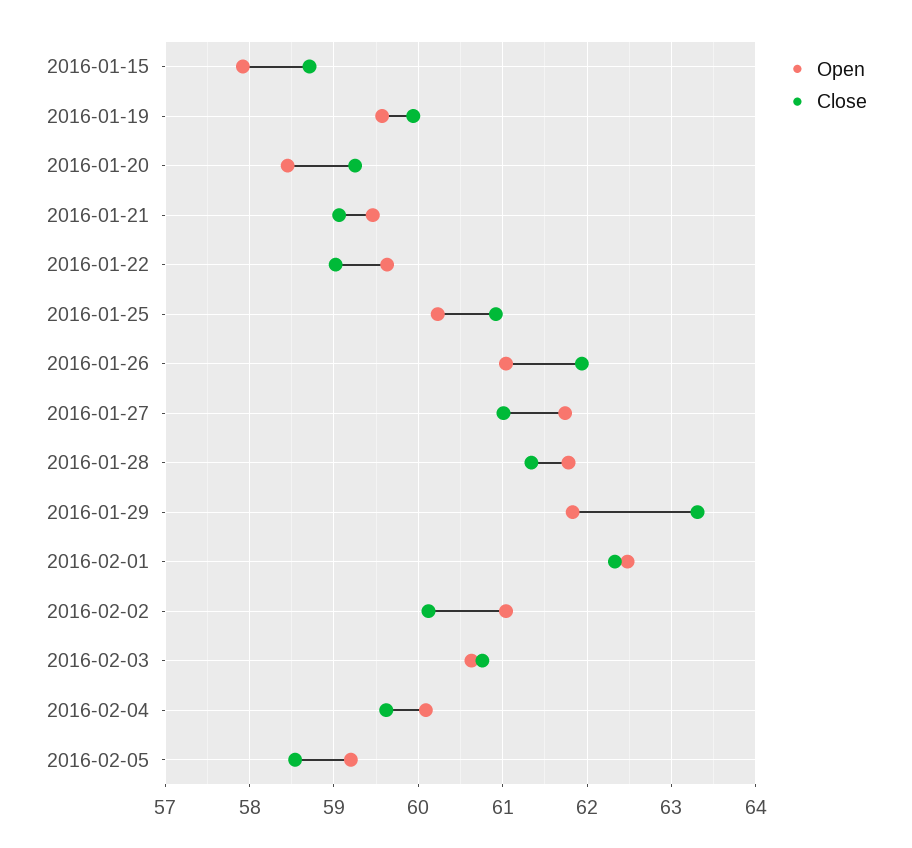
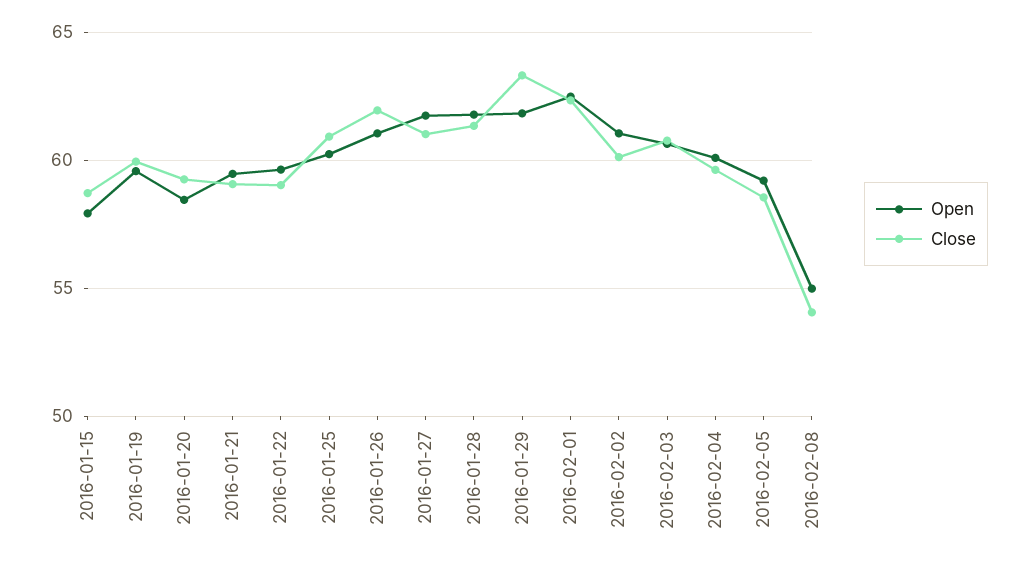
Open, 2016-02-08: none -> 55
Close, 2016-02-08: none -> 54

